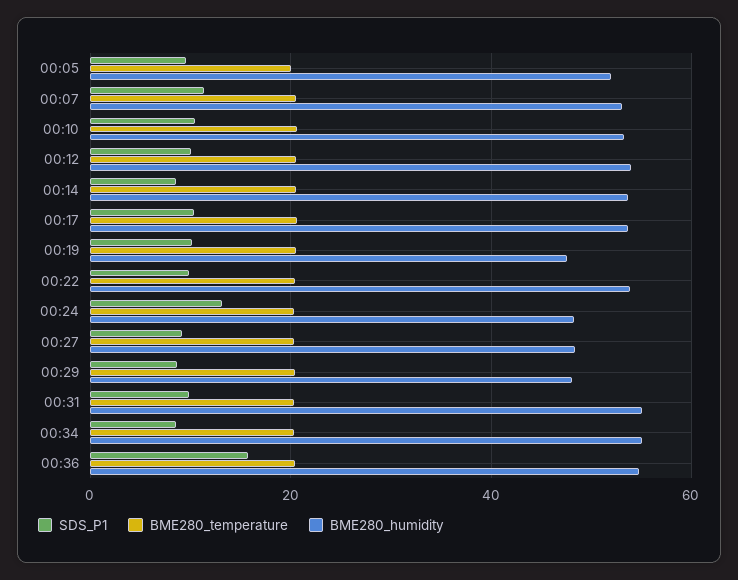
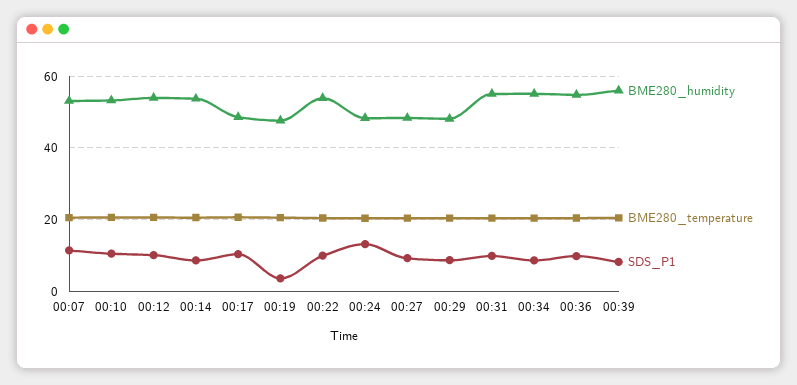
SDS_P1, 00:05: 10 -> none
BME280_temperature, 00:05: 20 -> none
BME280_humidity, 00:05: 52 -> none
BME280_humidity, 00:17: 54 -> 48
SDS_P1, 00:19: 10 -> 4
SDS_P1, 00:36: 16 -> 10
BME280_humidity, 00:39: none -> 56
BME280_temperature, 00:39: none -> 20
SDS_P1, 00:39: none -> 8

